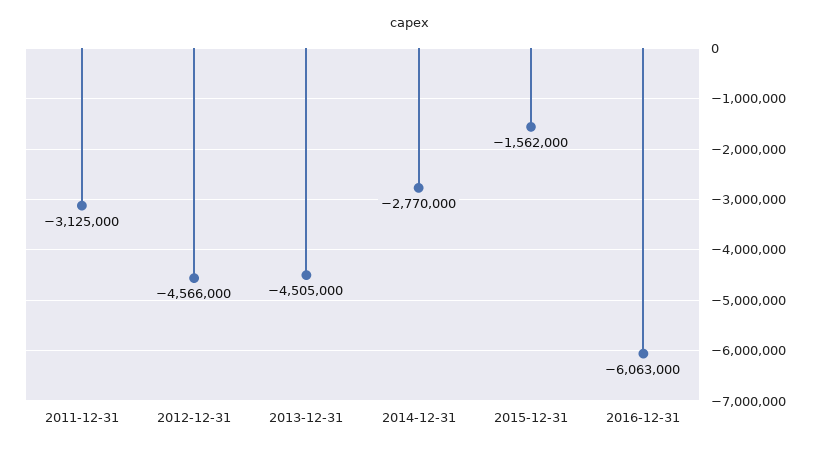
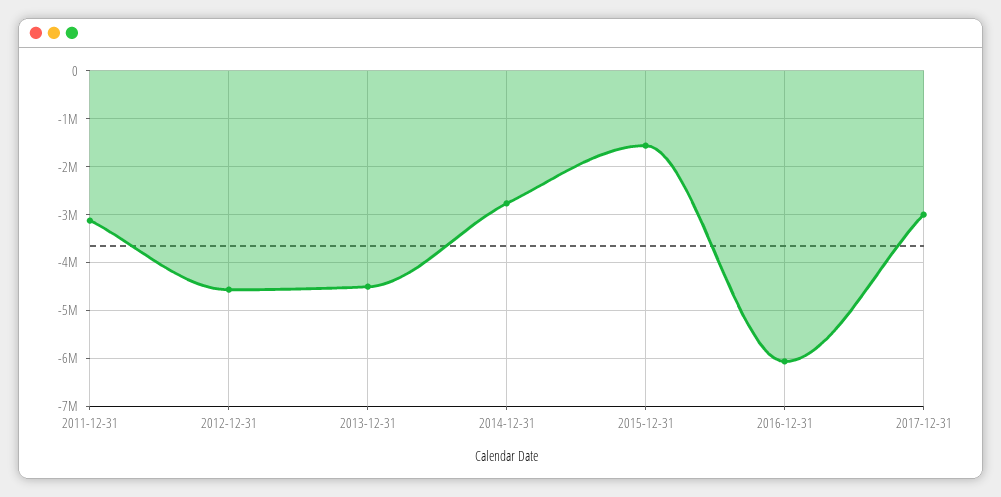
2017-12-31: none -> -3000000

